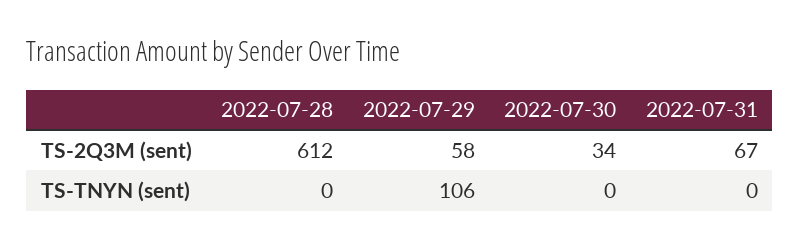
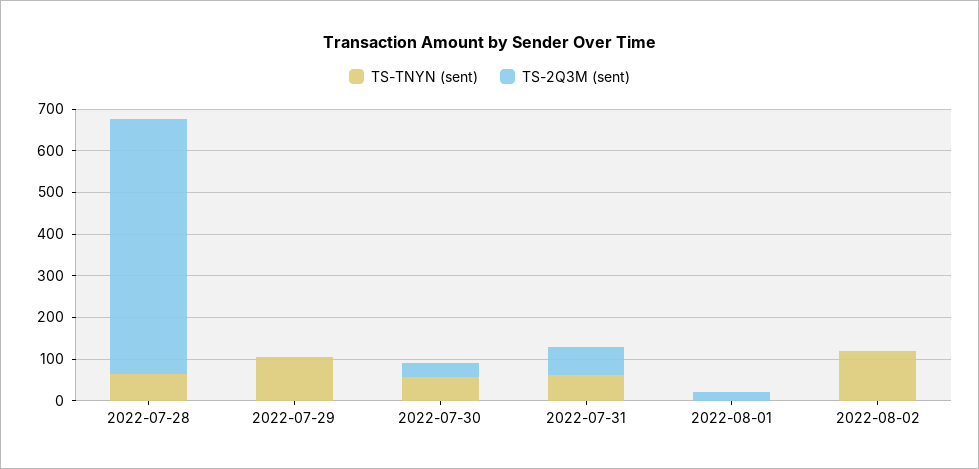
TS-2Q3M (sent), 2022-07-29: 58 -> 0
TS-TNYN (sent), 2022-07-28: 0 -> 60
TS-TNYN (sent), 2022-07-30: 0 -> 60
TS-TNYN (sent), 2022-07-31: 0 -> 60
TS-TNYN (sent), 2022-08-01: none -> 0
TS-2Q3M (sent), 2022-08-01: none -> 20
TS-TNYN (sent), 2022-08-02: none -> 120
TS-2Q3M (sent), 2022-08-02: none -> 0

